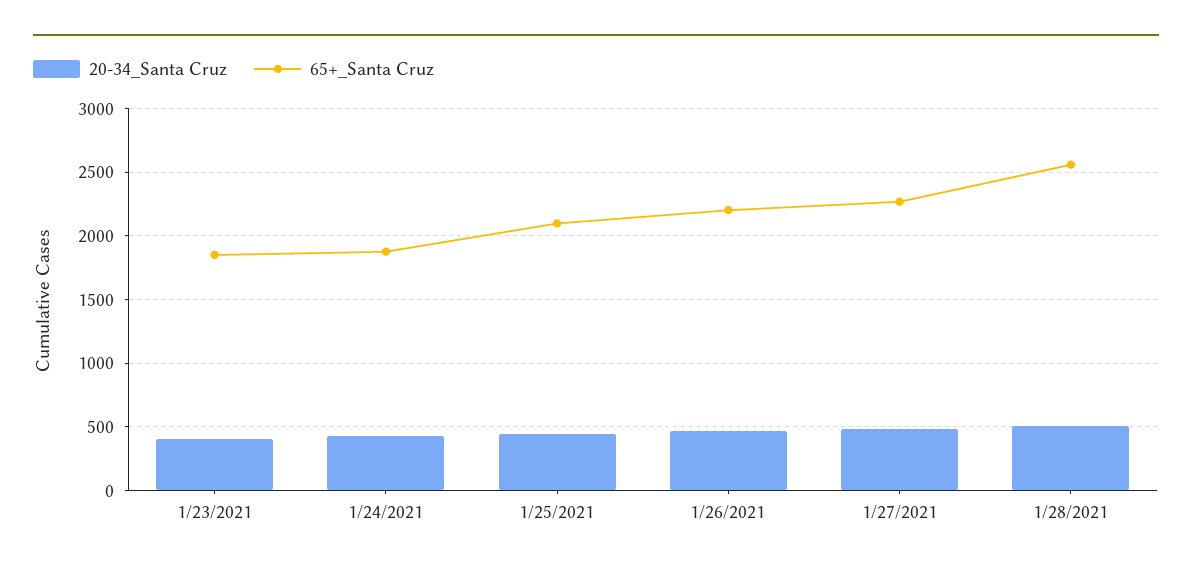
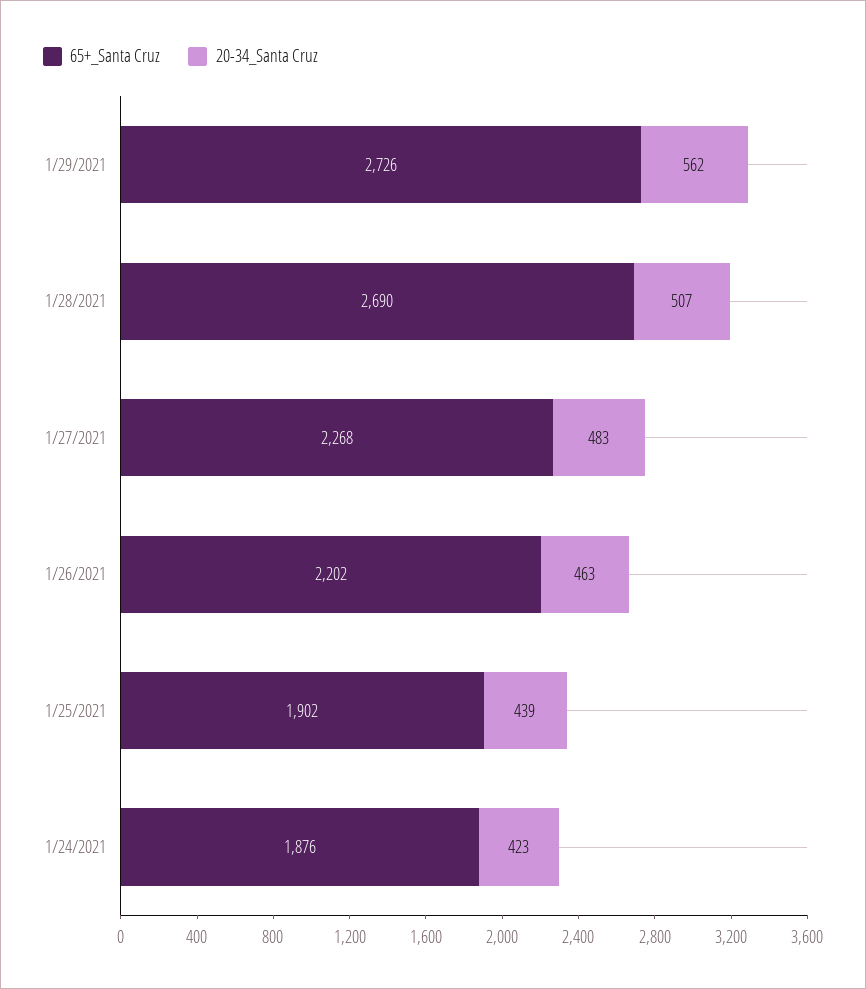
20-34_Santa Cruz, 1/23/2021: 400 -> none
65+_Santa Cruz, 1/23/2021: 1850 -> none
65+_Santa Cruz, 1/25/2021: 2100 -> 1902
65+_Santa Cruz, 1/28/2021: 2550 -> 2690
65+_Santa Cruz, 1/29/2021: none -> 2726
20-34_Santa Cruz, 1/29/2021: none -> 562

